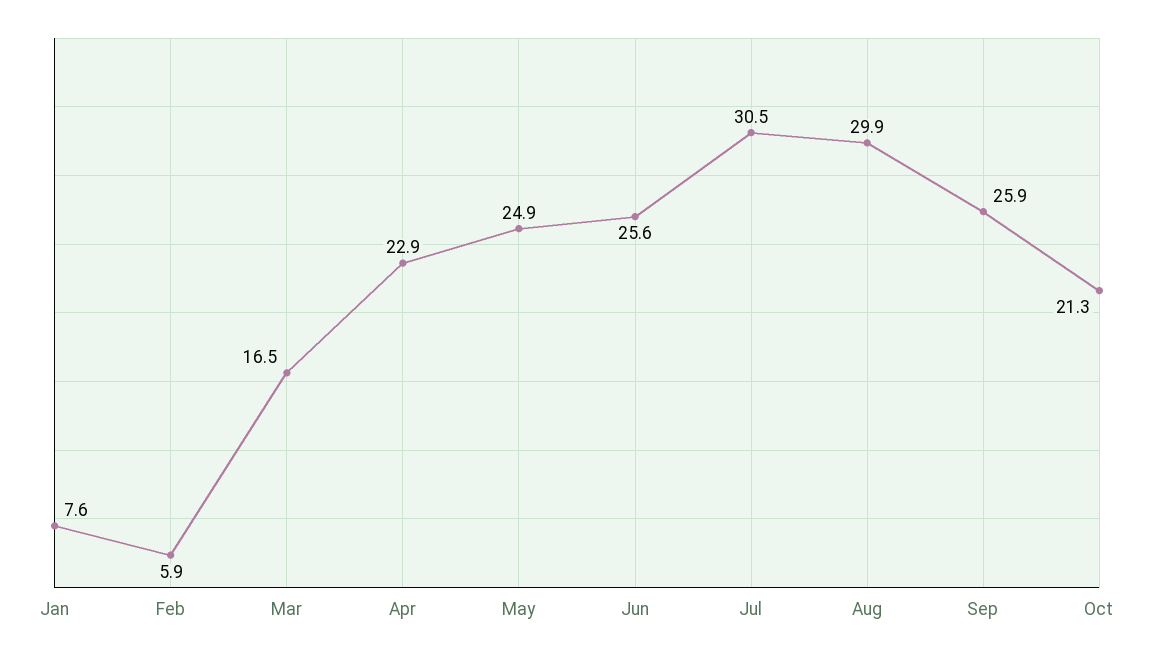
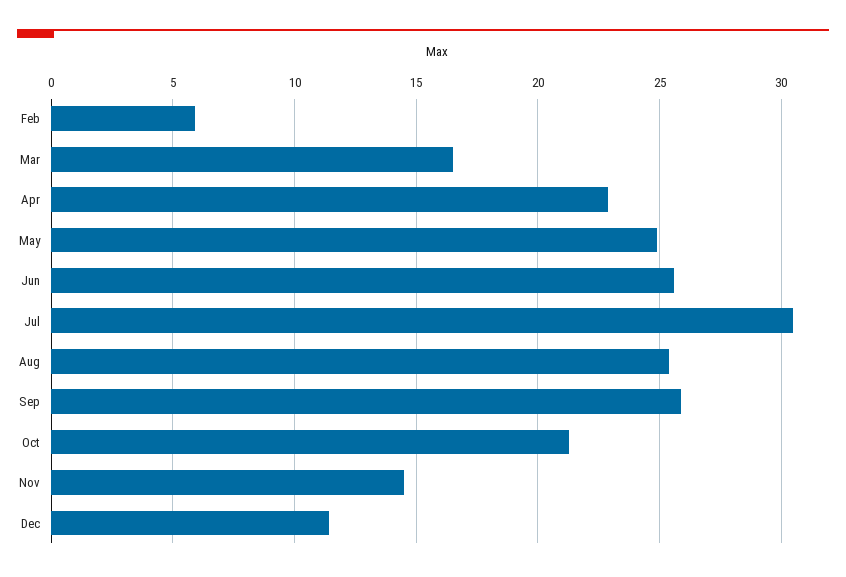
Jan: 7.6 -> none
Aug: 29.9 -> 25.5
Nov: none -> 14.5
Dec: none -> 11.5

